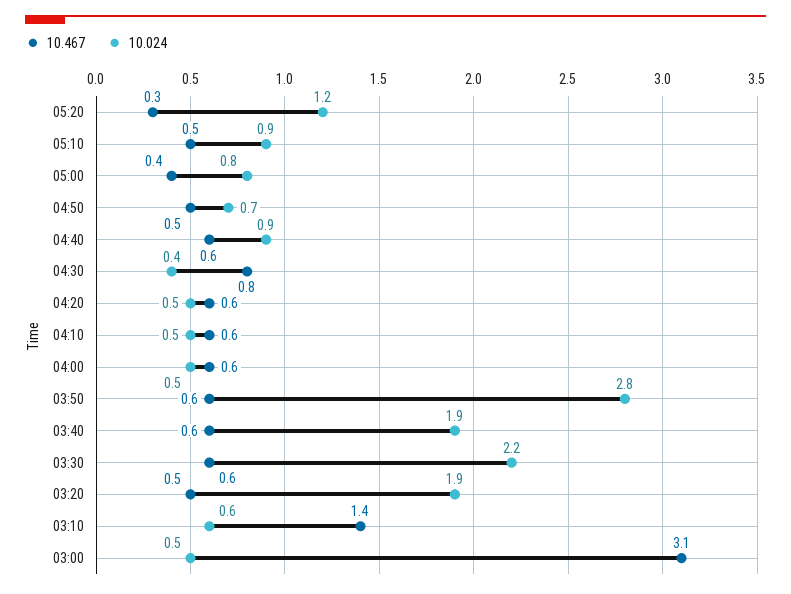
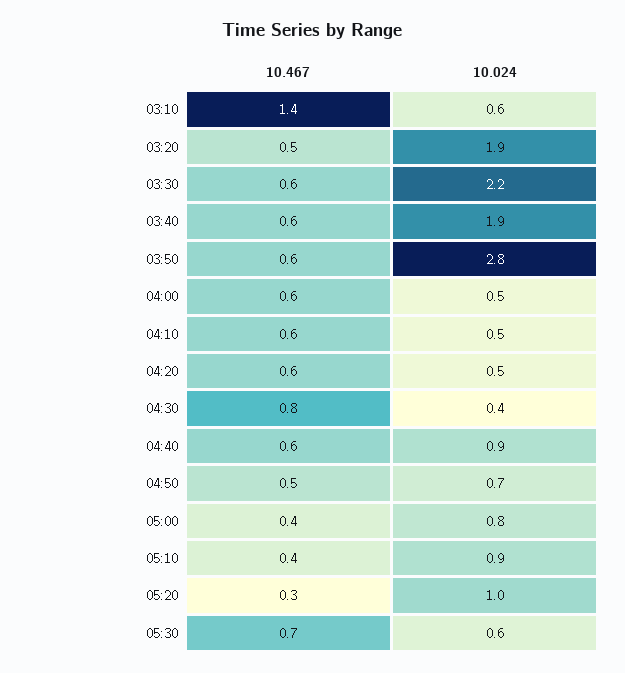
10.024, 05:20: 1.2 -> 1
10.467, 05:10: 0.5 -> 0.4
10.467, 03:00: 3.1 -> none
10.024, 03:00: 0.5 -> none
10.467, 05:30: none -> 0.7
10.024, 05:30: none -> 0.6

